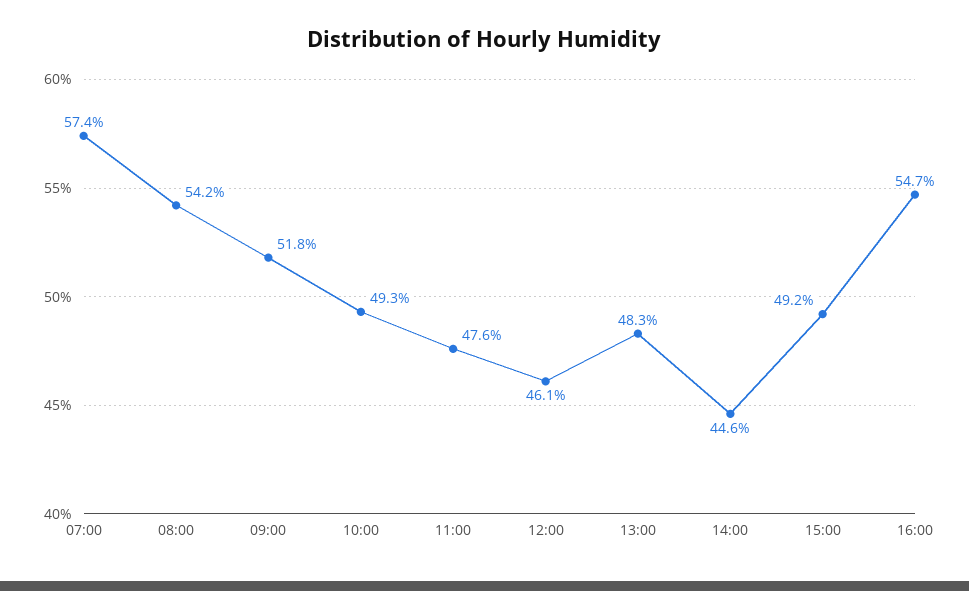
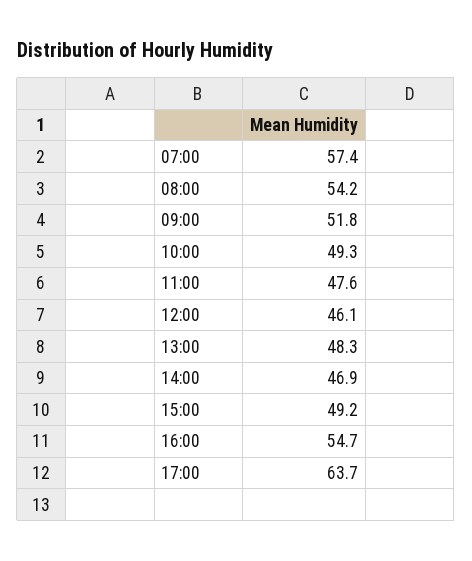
14:00: 44.6 -> 46.9
17:00: none -> 63.7

